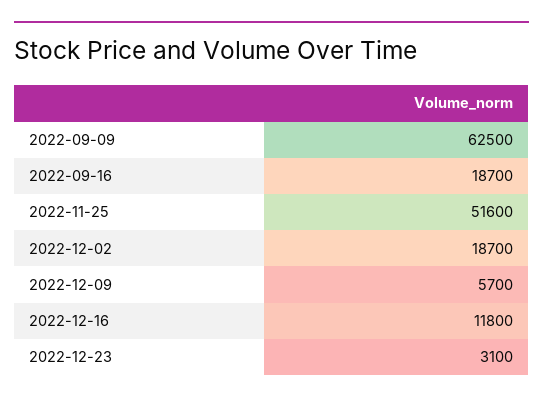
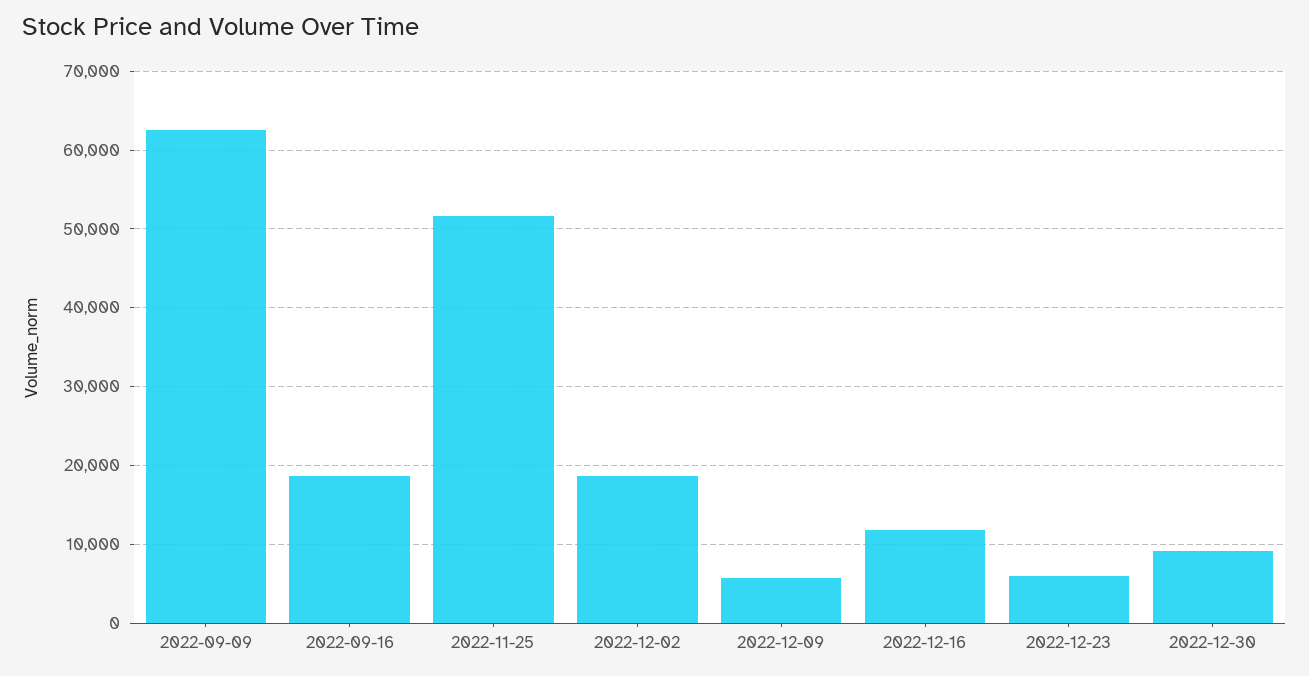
2022-12-23: 3100 -> 6000
2022-12-30: none -> 9000

